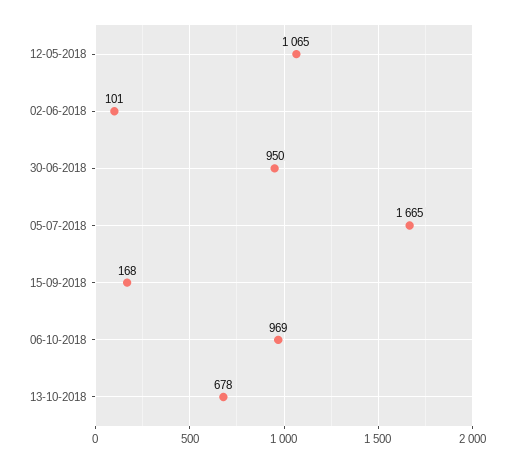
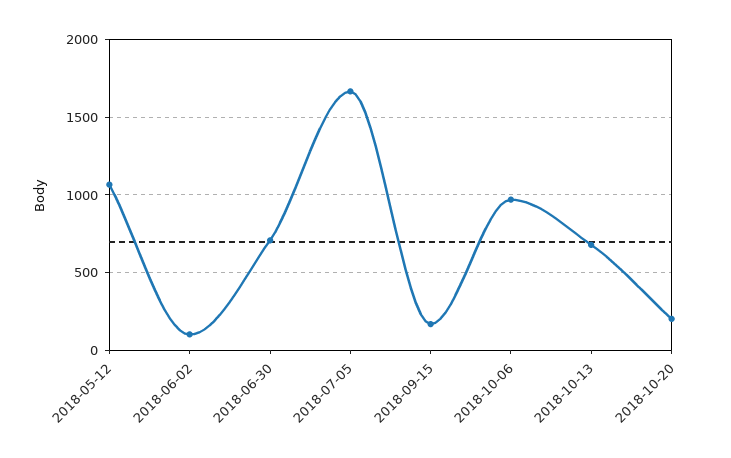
30-06-2018: 950 -> 700
2018-10-20: none -> 200

